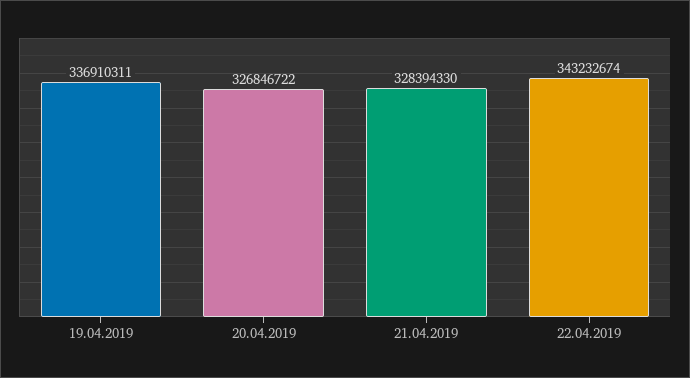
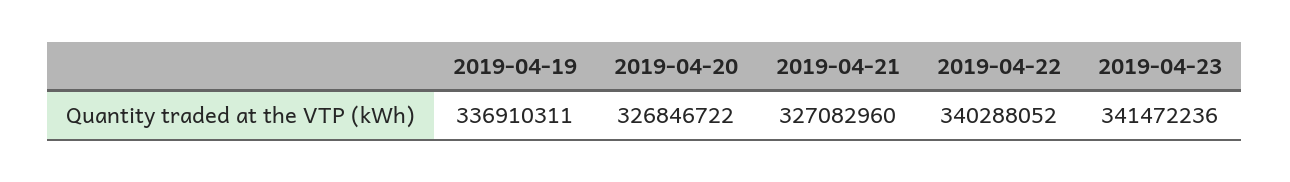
21.04.2019: 328394330 -> 327082960
22.04.2019: 343232674 -> 340288052
2019-04-23: none -> 341472236

